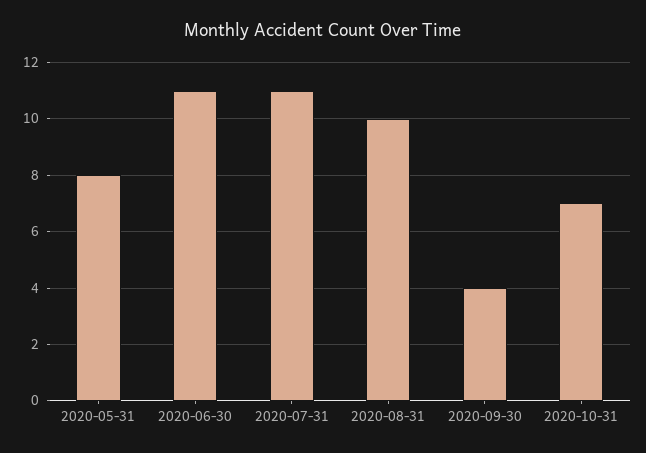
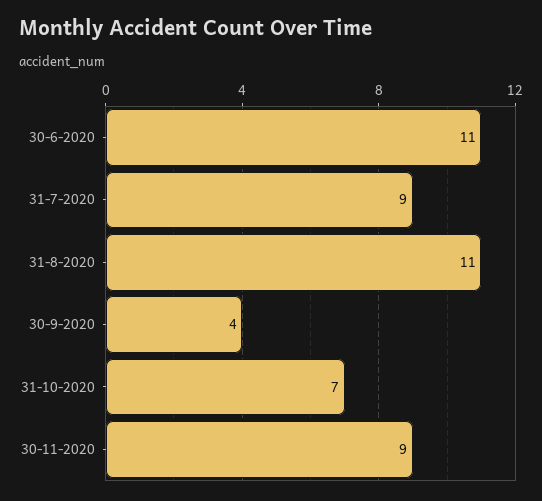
2020-05-31: 8 -> none
2020-07-31: 11 -> 9
2020-08-31: 10 -> 11
30-11-2020: none -> 9

